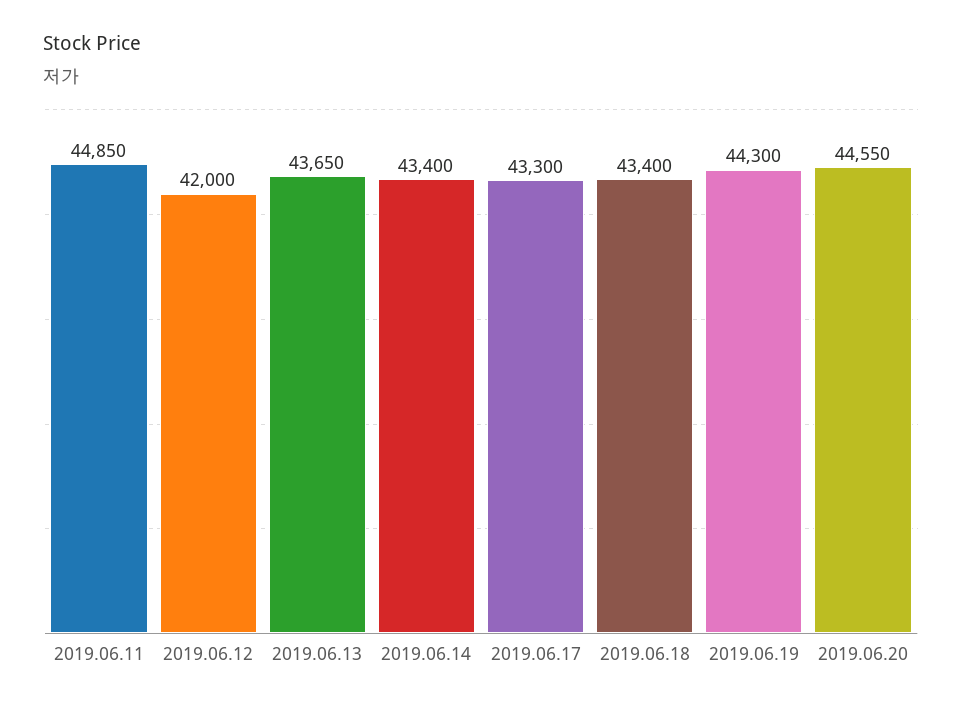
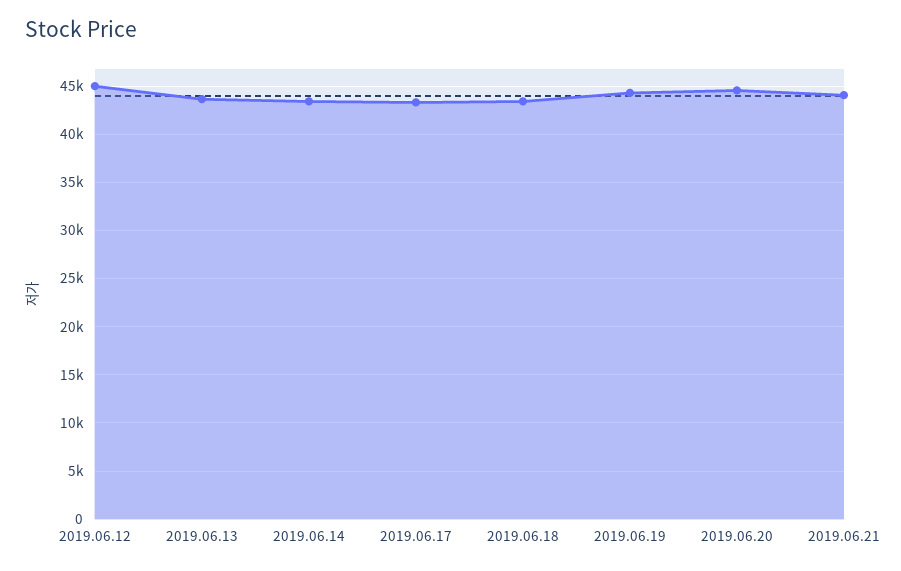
2019.06.11: 44850 -> none
2019.06.12: 42000 -> 45000
2019.06.21: none -> 44000

